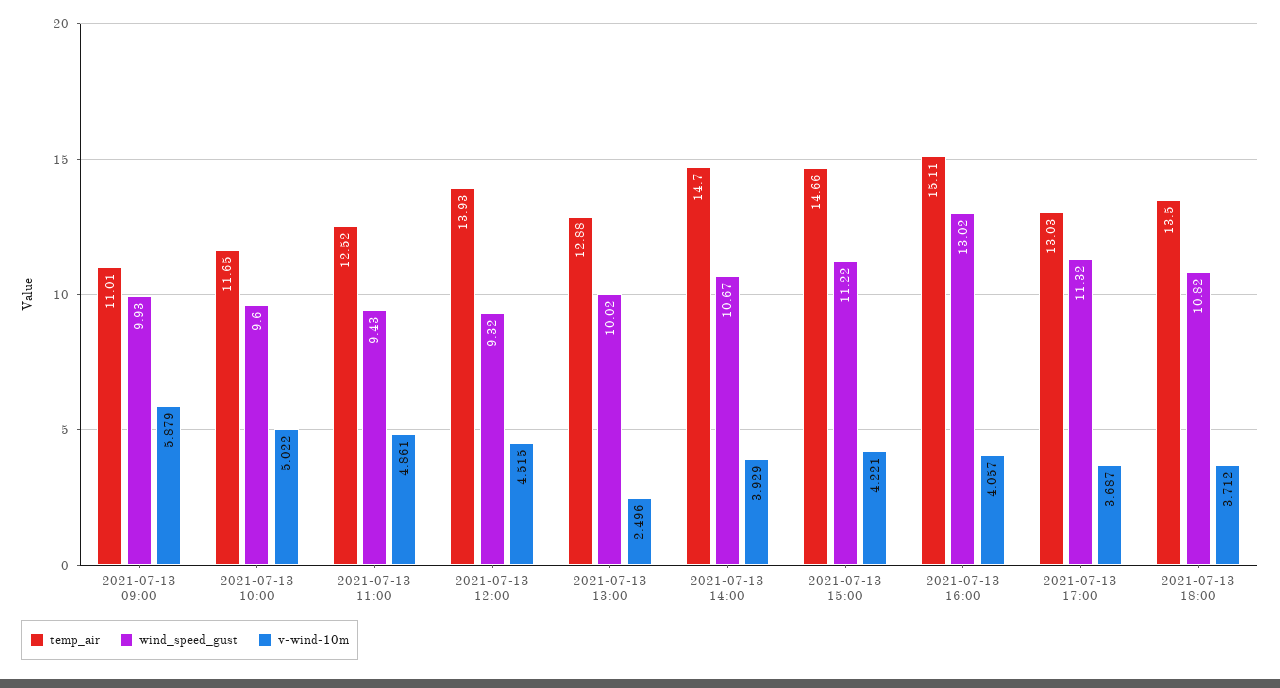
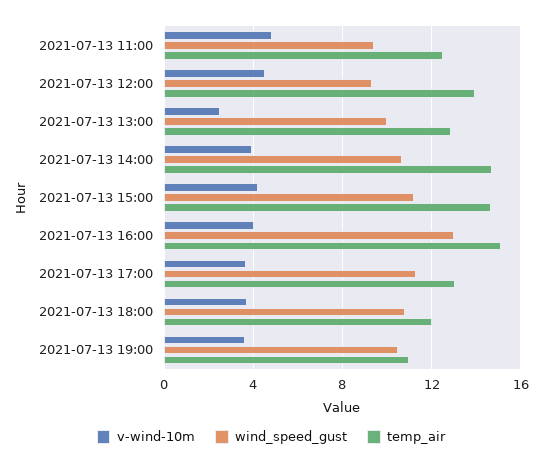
temp_air, 2021-07-13 09:00: 11.01 -> none
wind_speed_gust, 2021-07-13 09:00: 9.93 -> none
v-wind-10m, 2021-07-13 09:00: 5.879 -> none
temp_air, 2021-07-13 10:00: 11.65 -> none
wind_speed_gust, 2021-07-13 10:00: 9.6 -> none
v-wind-10m, 2021-07-13 10:00: 5.022 -> none
temp_air, 2021-07-13 18:00: 13.5 -> 12
v-wind-10m, 2021-07-13 19:00: none -> 3.5
wind_speed_gust, 2021-07-13 19:00: none -> 10.5
temp_air, 2021-07-13 19:00: none -> 11

